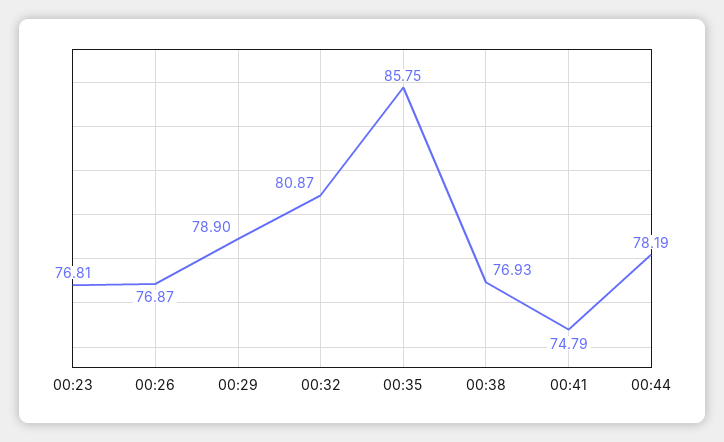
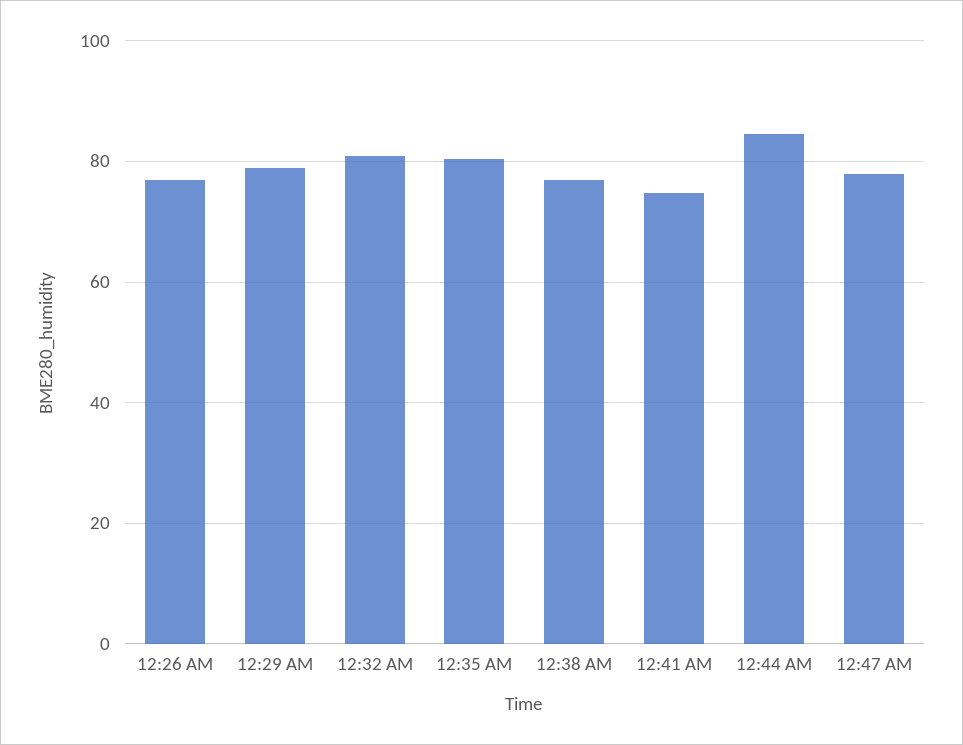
00:23: 76.81 -> none
00:35: 85.75 -> 80
00:44: 78.19 -> 84
12:47 AM: none -> 78

